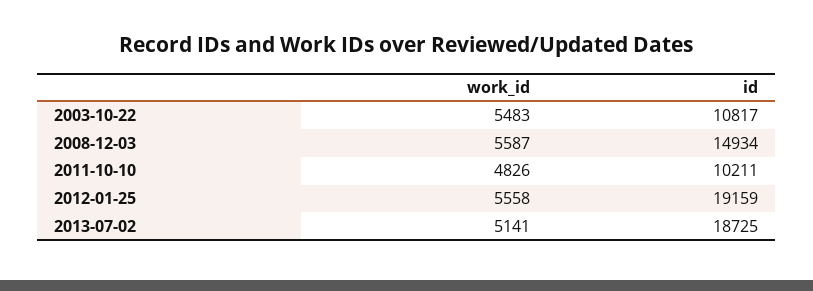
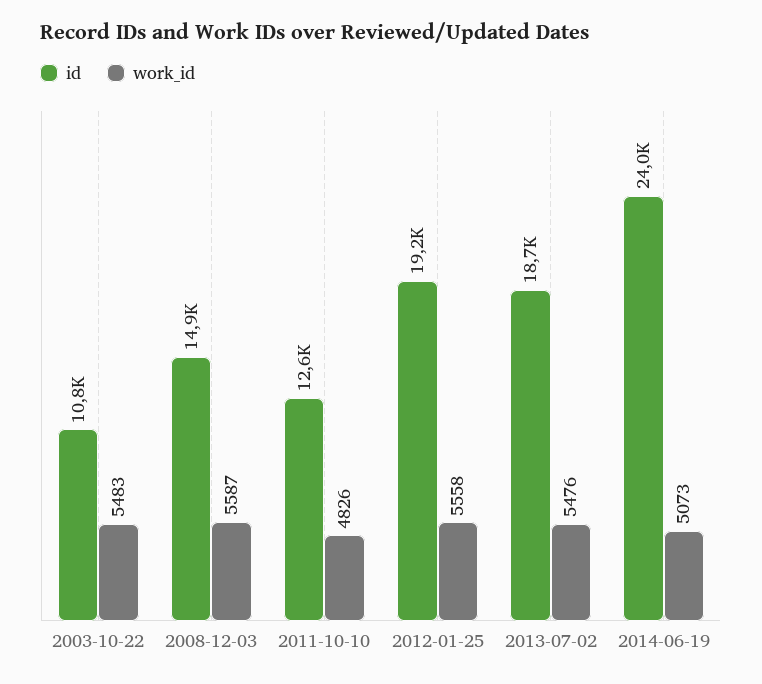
id, 2011-10-10: 10211 -> 12600
work_id, 2013-07-02: 5141 -> 5476
id, 2014-06-19: none -> 24000
work_id, 2014-06-19: none -> 5073

